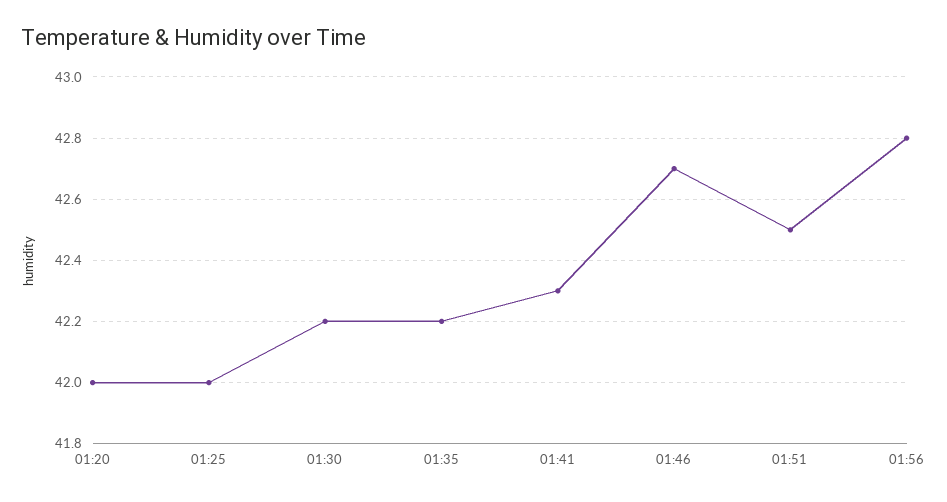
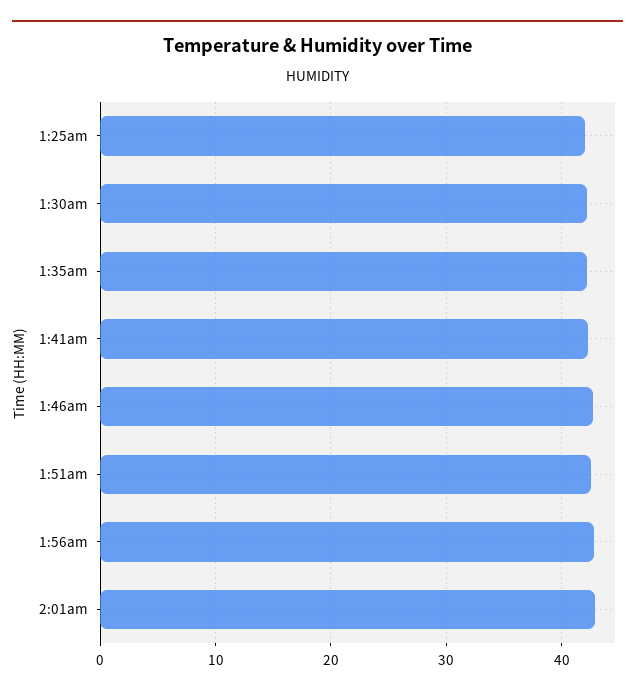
01:20: 42 -> none
2:01am: none -> 43

